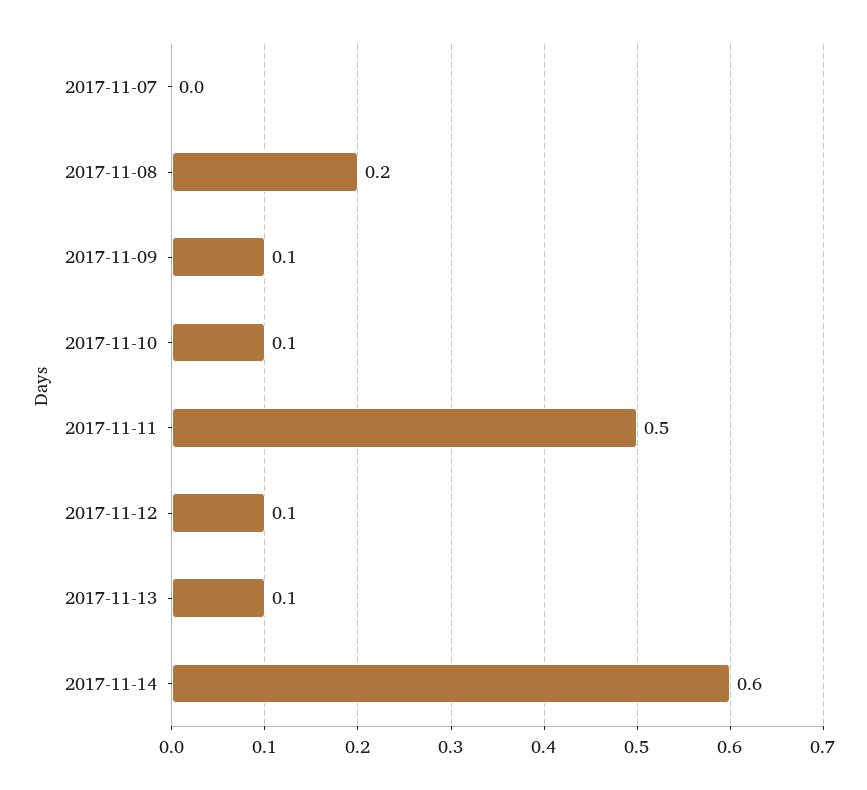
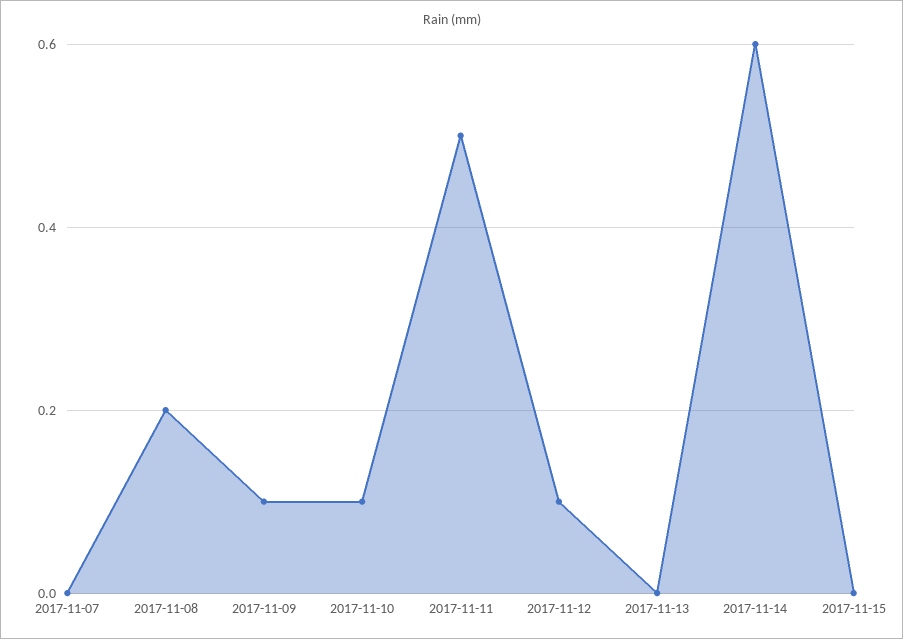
2017-11-13: 0.1 -> 0
2017-11-15: none -> 0

